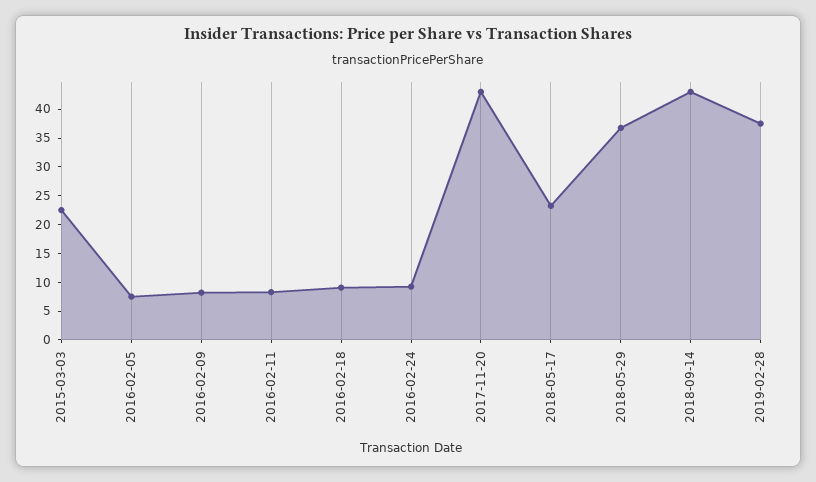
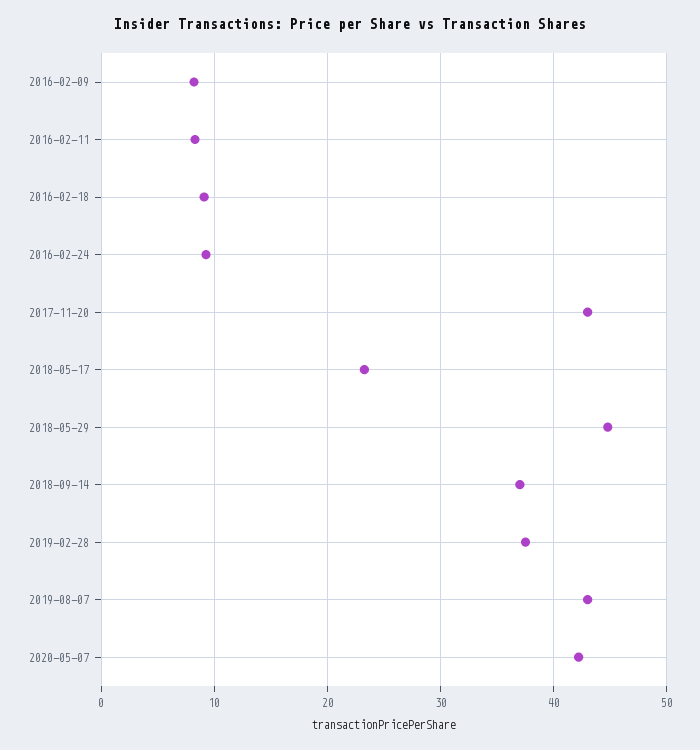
2015-03-03: 22.5 -> none
2016-02-05: 7.5 -> none
2018-05-29: 37.5 -> 45
2018-09-14: 42.5 -> 37
2019-08-07: none -> 43
2020-05-07: none -> 42

